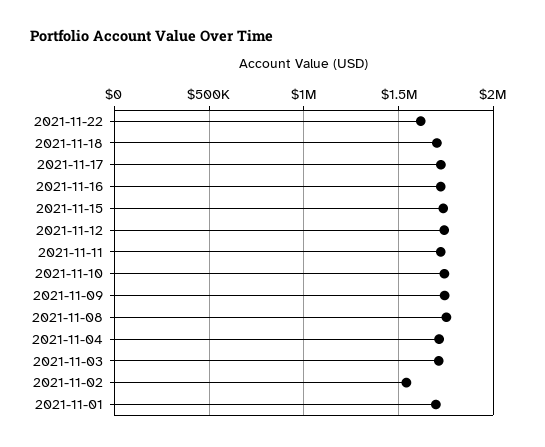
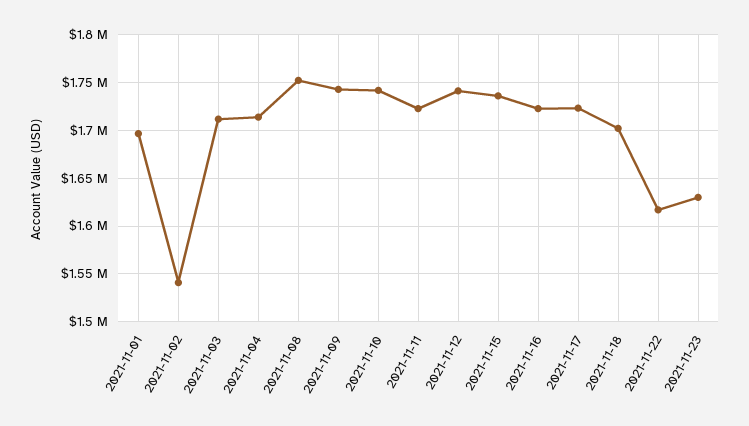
2021-11-23: none -> 1630000

